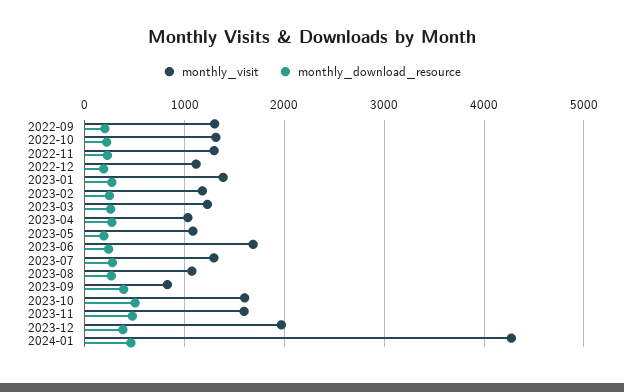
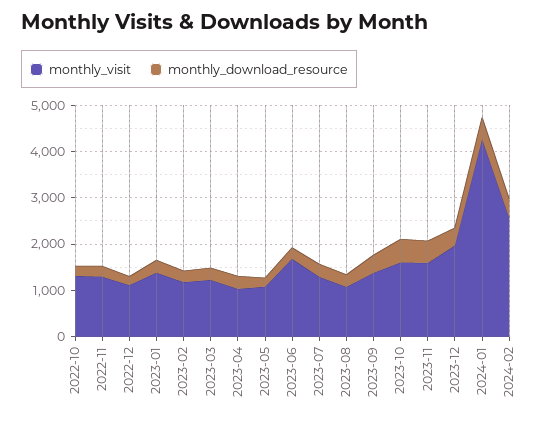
monthly_visit, 2022-09: 1300 -> none
monthly_download_resource, 2022-09: 200 -> none
monthly_visit, 2023-09: 800 -> 1400
monthly_visit, 2024-02: none -> 2600
monthly_download_resource, 2024-02: none -> 400

